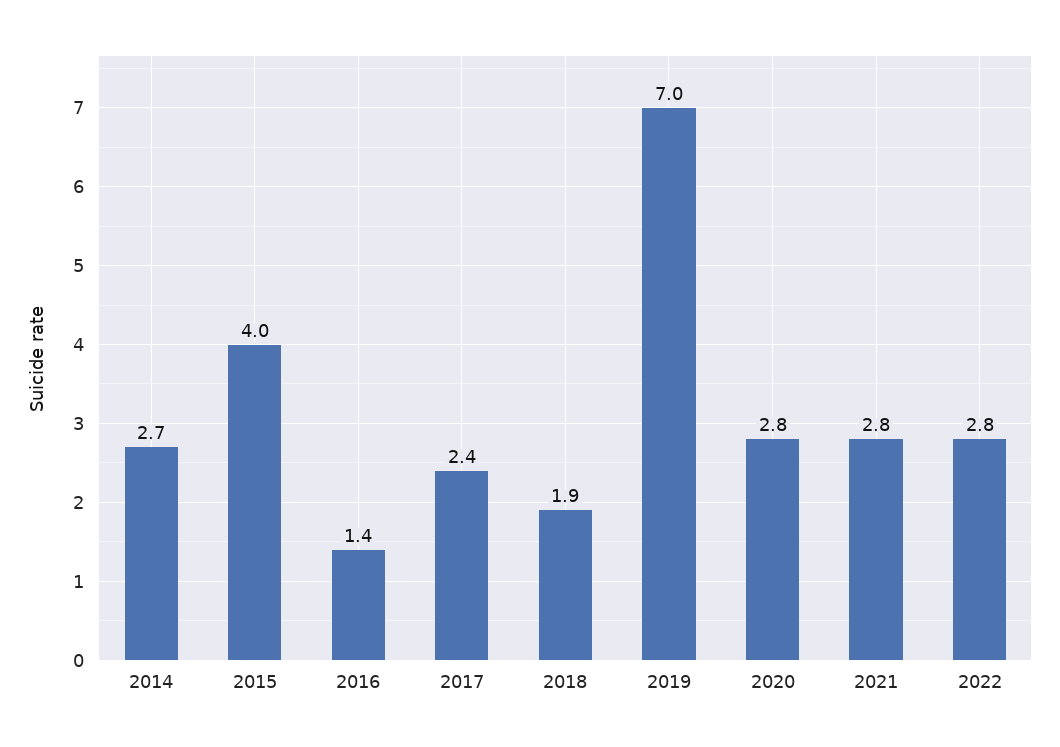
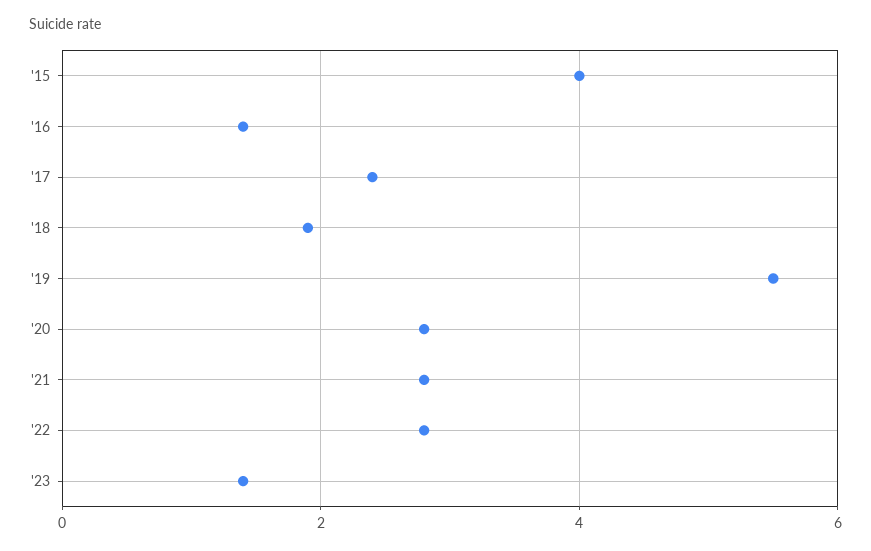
2014: 2.7 -> none
2019: 7 -> 5.5
'23: none -> 1.5

